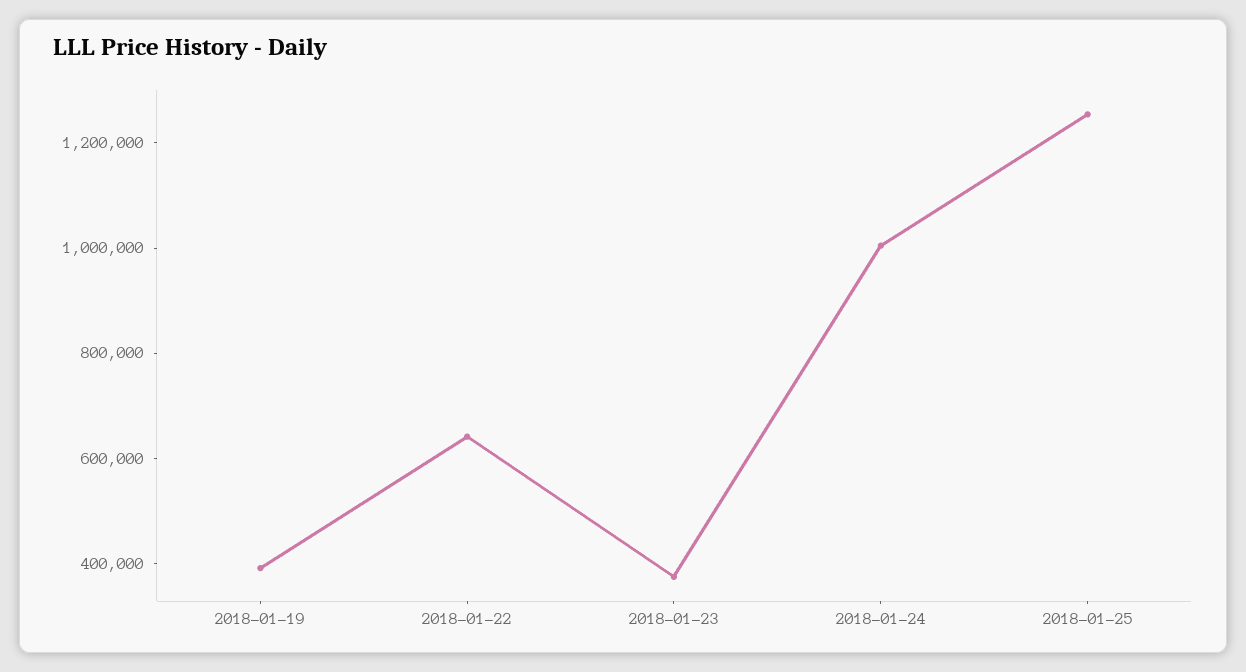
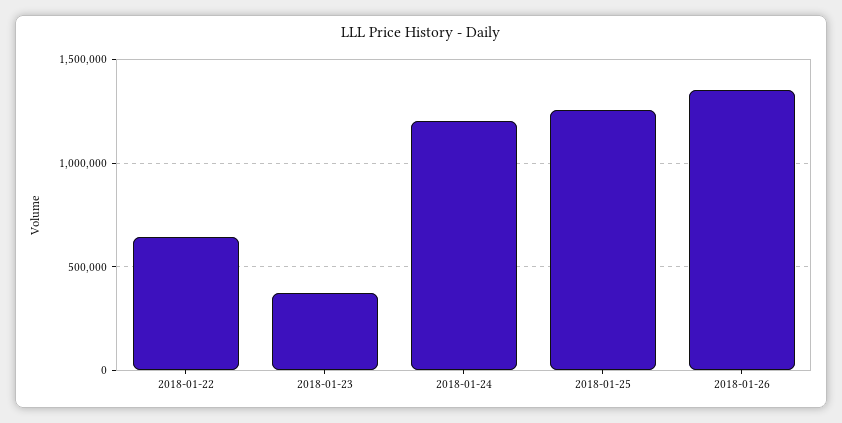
2018-01-19: 400000 -> none
2018-01-24: 1000000 -> 1200000
2018-01-26: none -> 1350000

